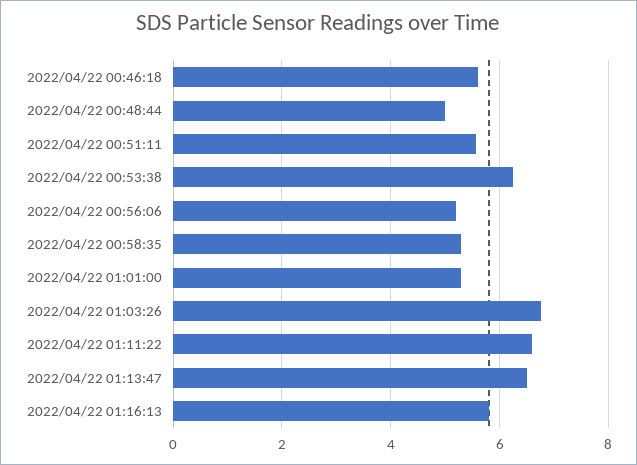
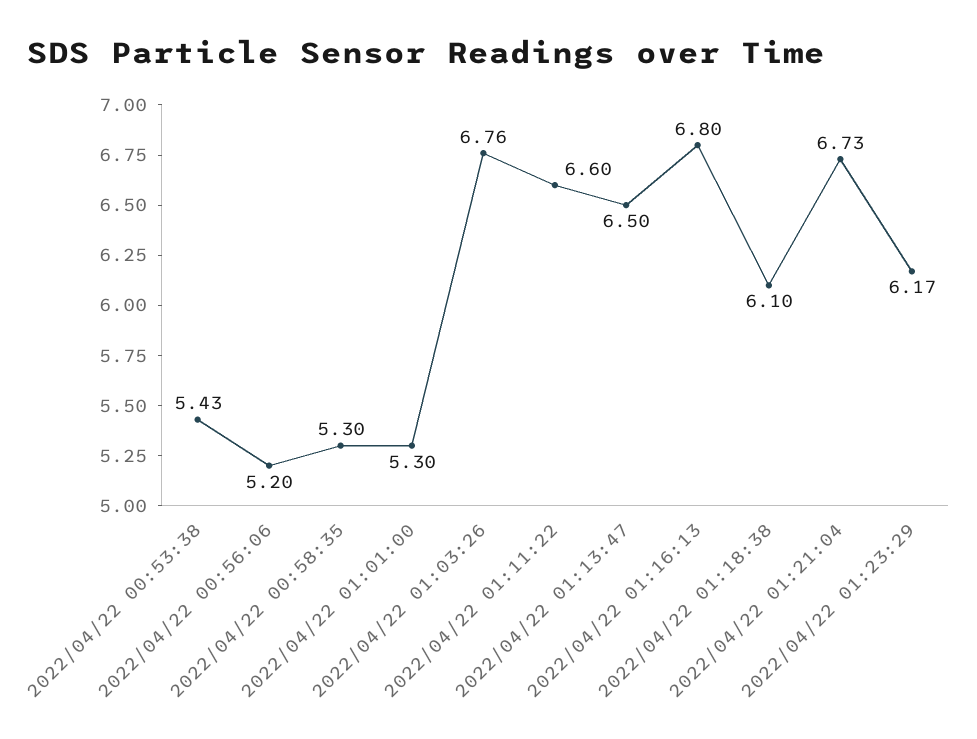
2022/04/22 00:46:18: 5.6 -> none
2022/04/22 00:48:44: 5 -> none
2022/04/22 00:51:11: 5.6 -> none
2022/04/22 00:53:38: 6.2 -> 5.43
2022/04/22 01:16:13: 5.8 -> 6.8
2022/04/22 01:18:38: none -> 6.1
2022/04/22 01:21:04: none -> 6.73
2022/04/22 01:23:29: none -> 6.17

